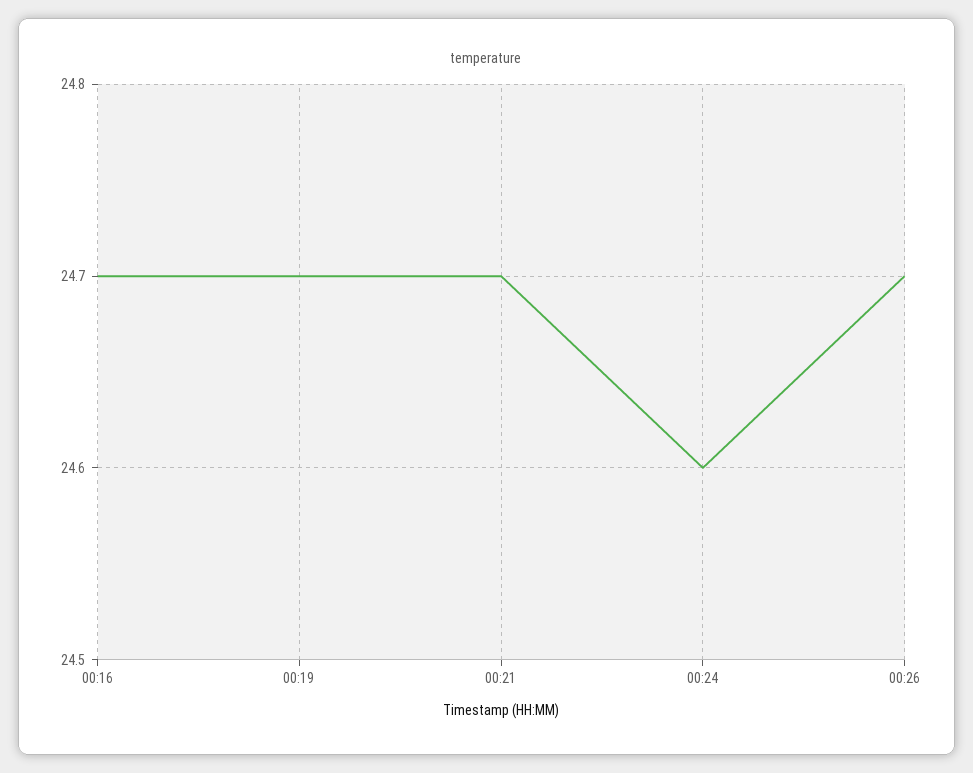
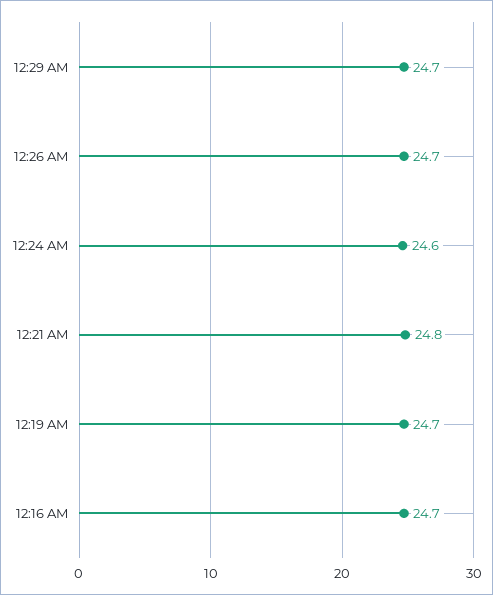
00:21: 24.7 -> 24.8
12:29 AM: none -> 24.7

